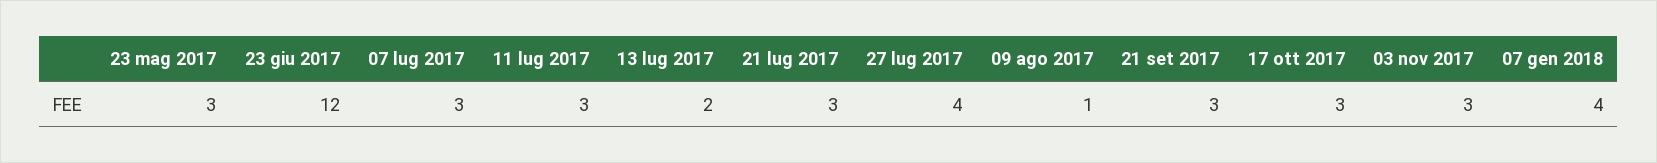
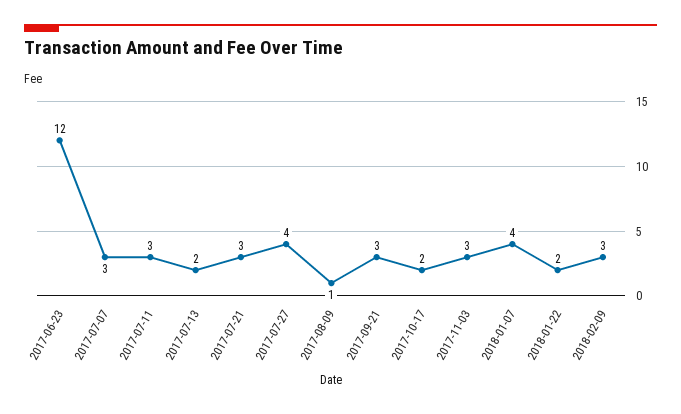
23 mag 2017: 3 -> none
17 ott 2017: 3 -> 2
2018-01-22: none -> 2
2018-02-09: none -> 3

